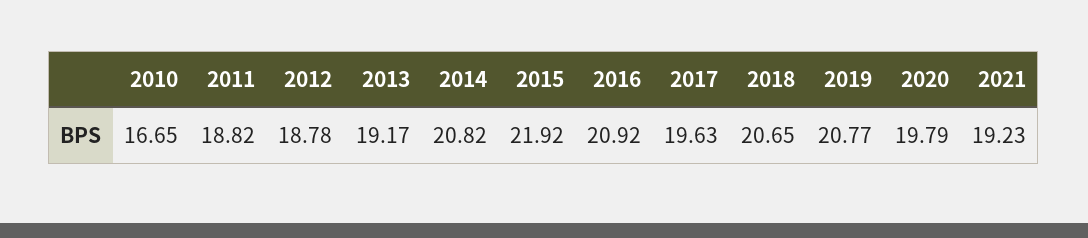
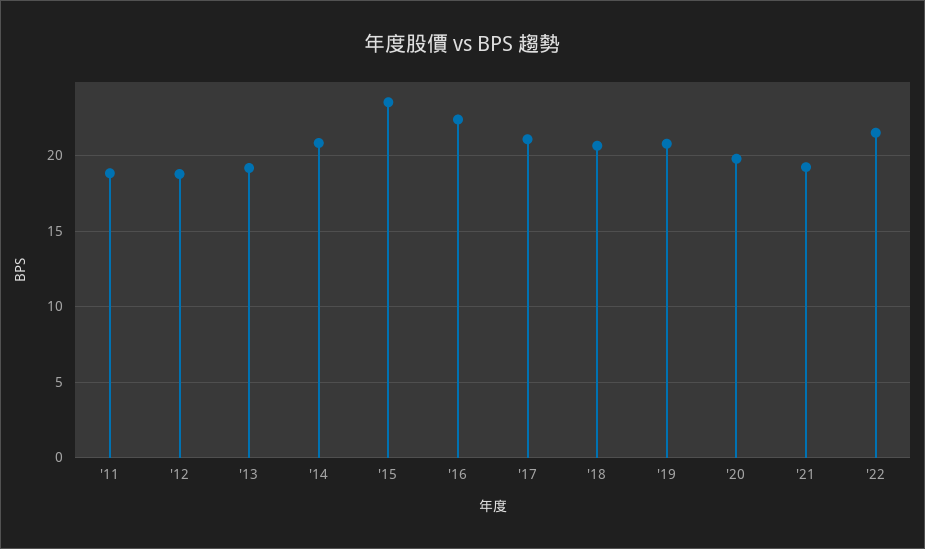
2010: 16.65 -> none
2015: 21.92 -> 23.5
2016: 20.92 -> 22.5
2017: 19.63 -> 21
'22: none -> 21.5

